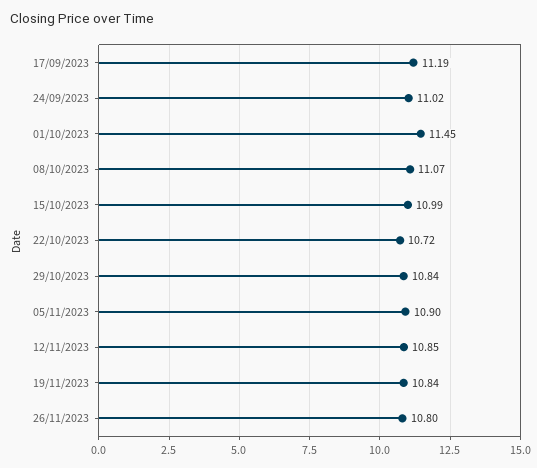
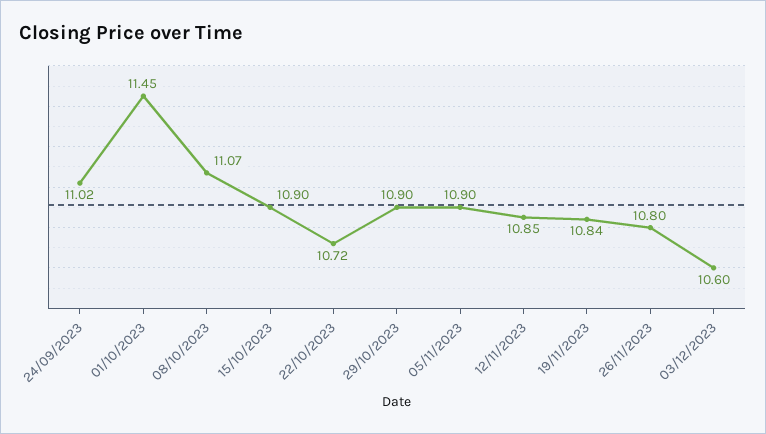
17/09/2023: 11.19 -> none
15/10/2023: 10.99 -> 10.9
29/10/2023: 10.84 -> 10.9
03/12/2023: none -> 10.6

